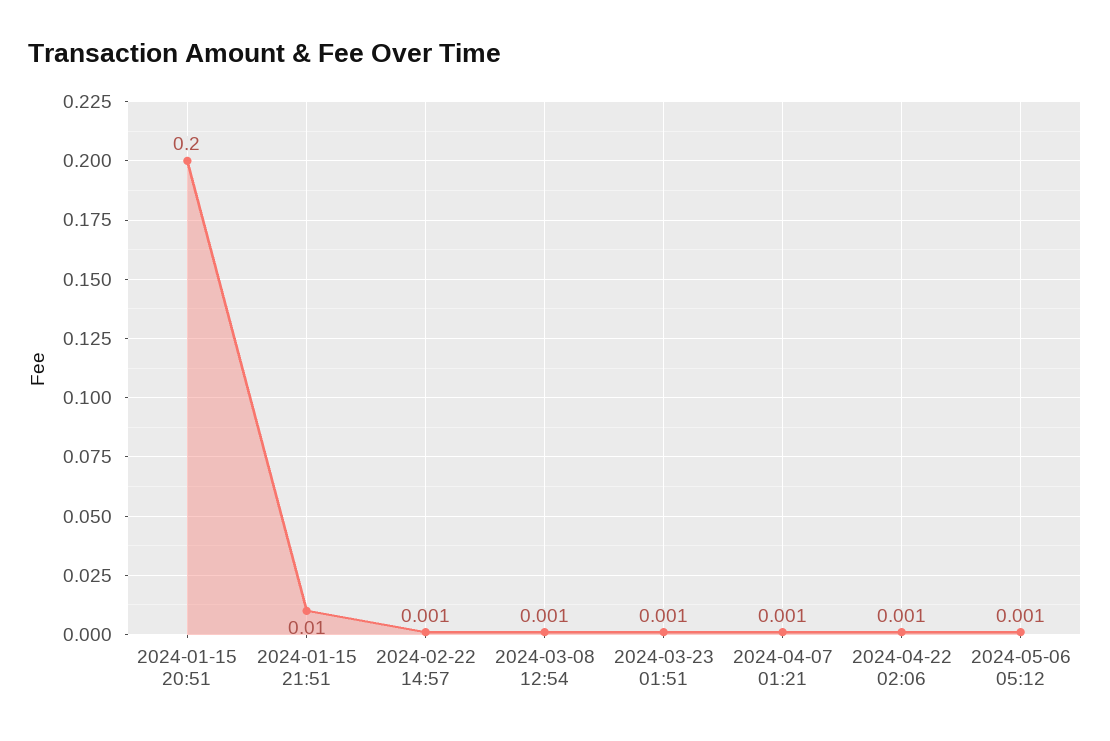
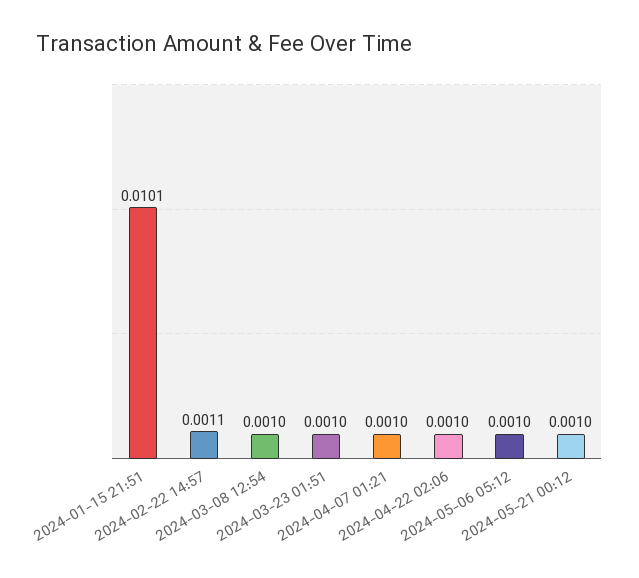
2024-01-15 20:51: 0.2 -> none
2024-01-15 21:51: 0.01 -> 0.0101
2024-02-22 14:57: 0.001 -> 0.0011
2024-05-21 00:12: none -> 0.001

